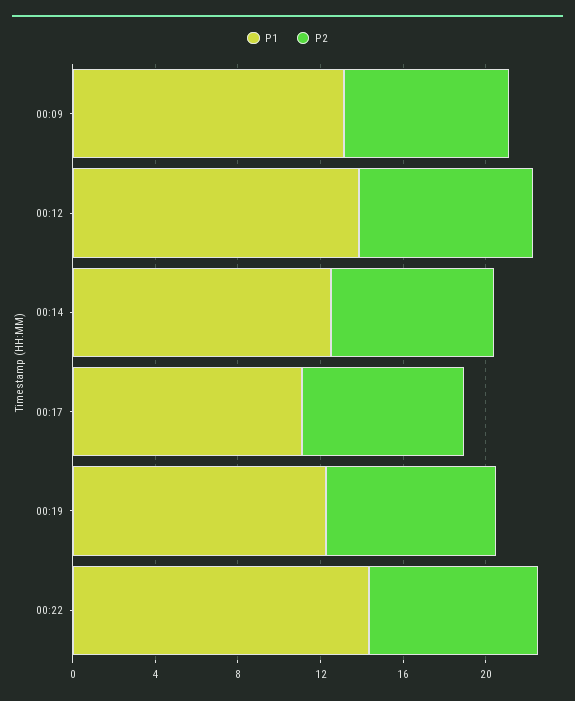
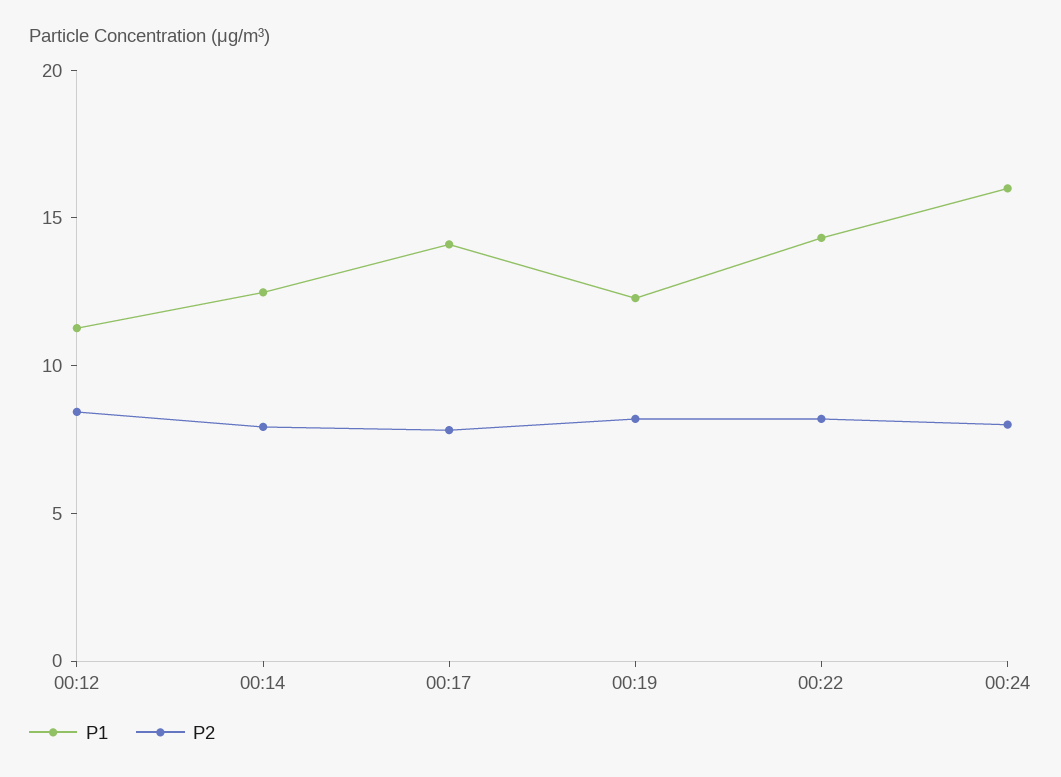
P1, 00:09: 13 -> none
P2, 00:09: 8 -> none
P1, 00:12: 14 -> 11
P1, 00:17: 11 -> 14
P1, 00:24: none -> 16
P2, 00:24: none -> 8

